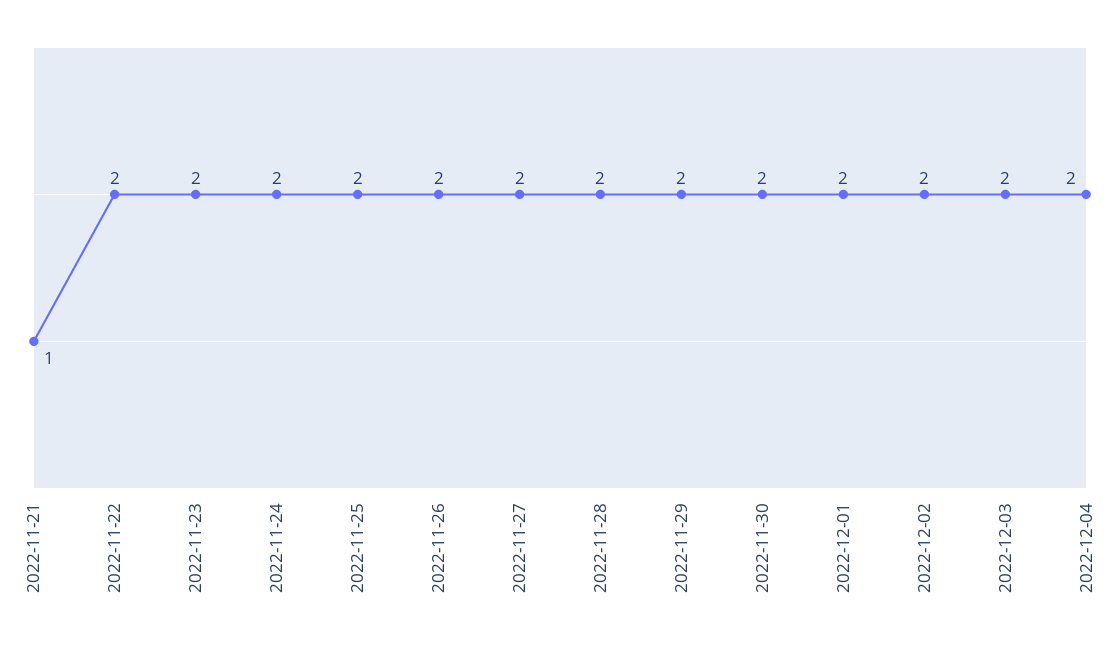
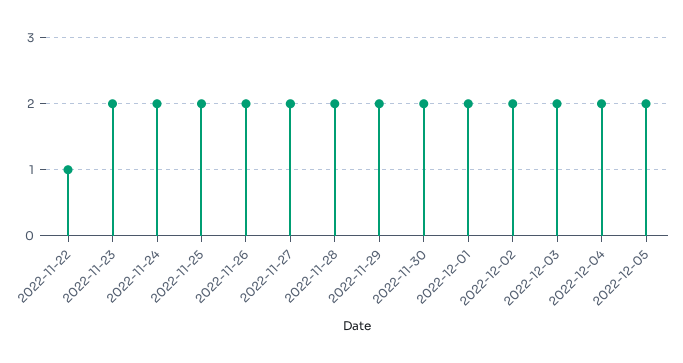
2022-11-21: 1 -> none
2022-11-22: 2 -> 1
2022-12-05: none -> 2

